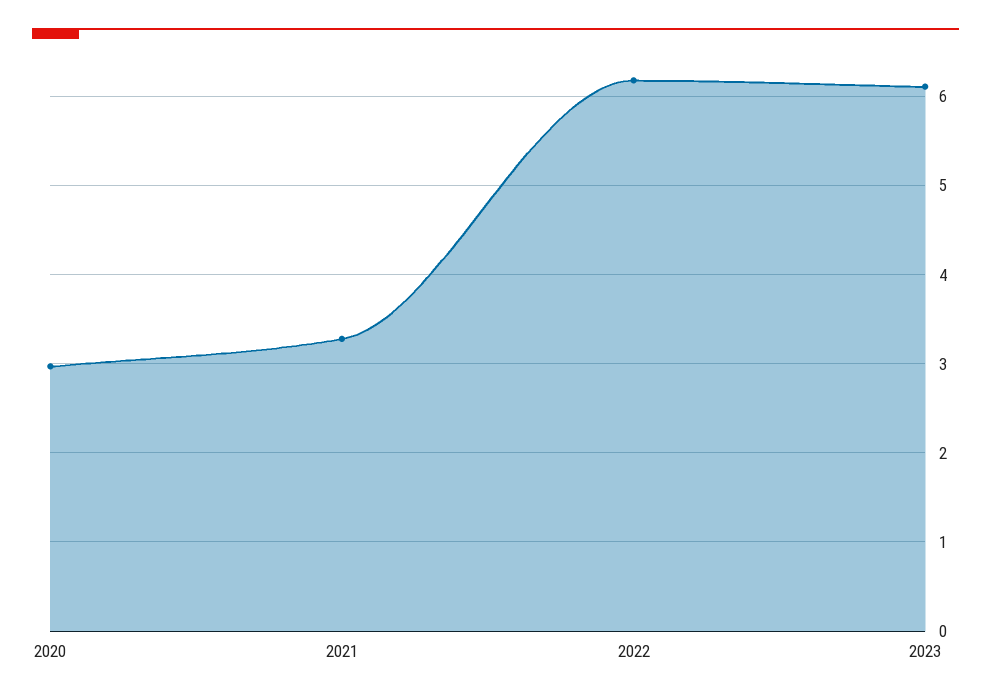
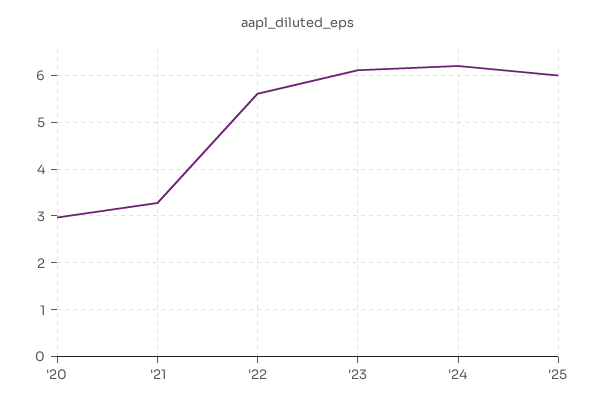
2022: 6.2 -> 5.6
'24: none -> 6.2
'25: none -> 6

